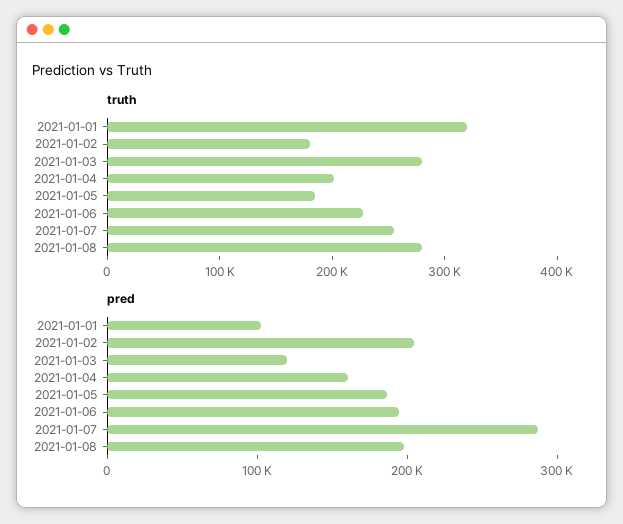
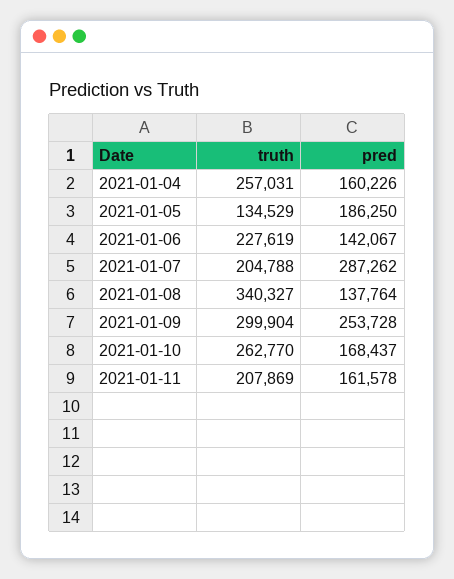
truth, 2021-01-01: 320000 -> none
truth, 2021-01-02: 180000 -> none
truth, 2021-01-03: 280000 -> none
truth, 2021-01-04: 200000 -> 257031
truth, 2021-01-05: 180000 -> 134529
truth, 2021-01-07: 260000 -> 204788
truth, 2021-01-08: 280000 -> 340327
pred, 2021-01-01: 100000 -> none
pred, 2021-01-02: 200000 -> none
pred, 2021-01-03: 120000 -> none
pred, 2021-01-06: 200000 -> 142067
pred, 2021-01-08: 200000 -> 137764
truth, 2021-01-09: none -> 299904
pred, 2021-01-09: none -> 253728
truth, 2021-01-10: none -> 262770
pred, 2021-01-10: none -> 168437
truth, 2021-01-11: none -> 207869
pred, 2021-01-11: none -> 161578

